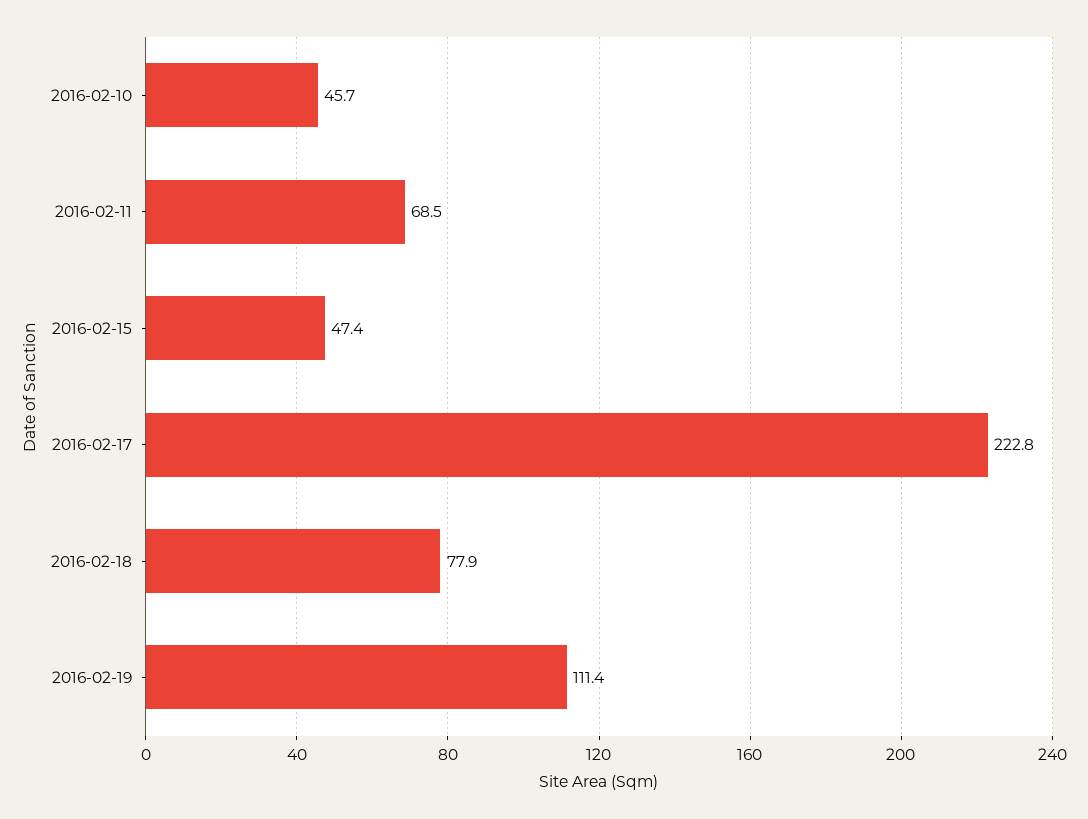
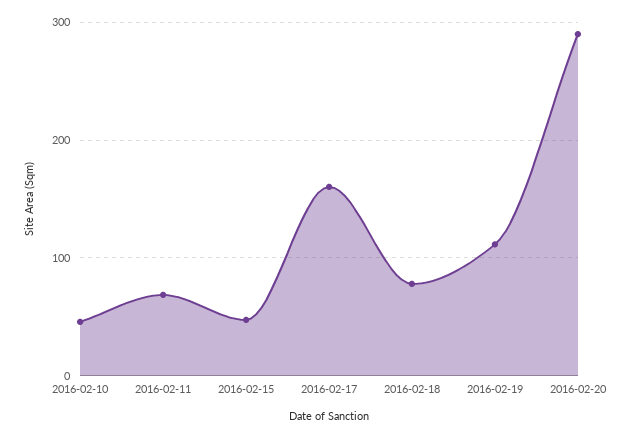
2016-02-17: 222.8 -> 160
2016-02-20: none -> 290

